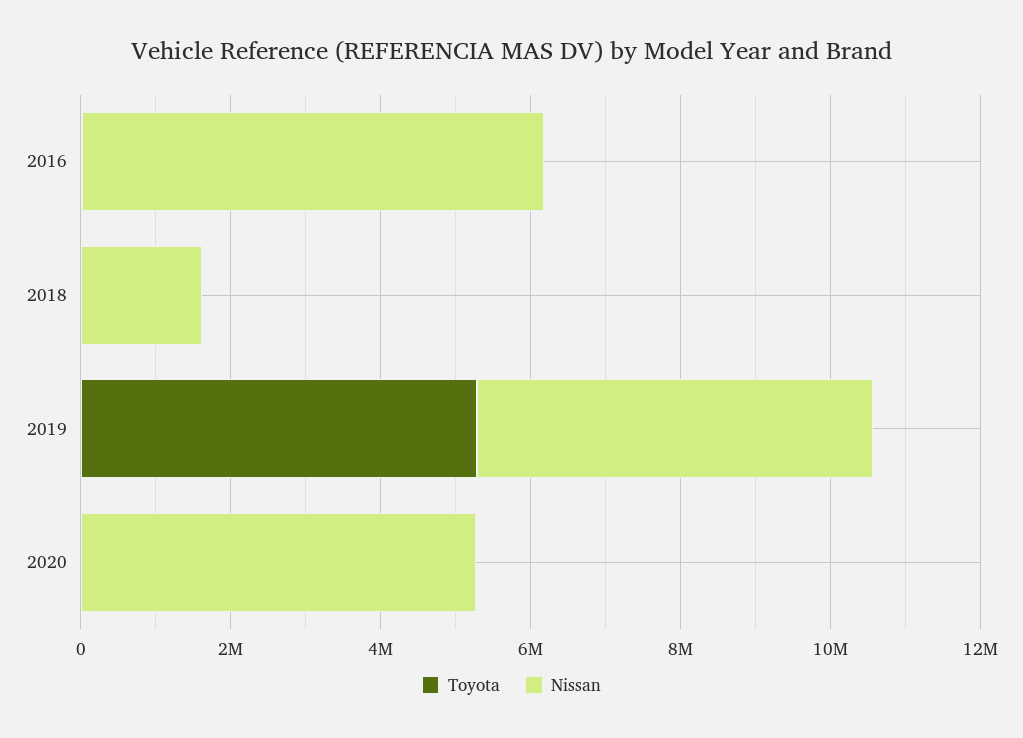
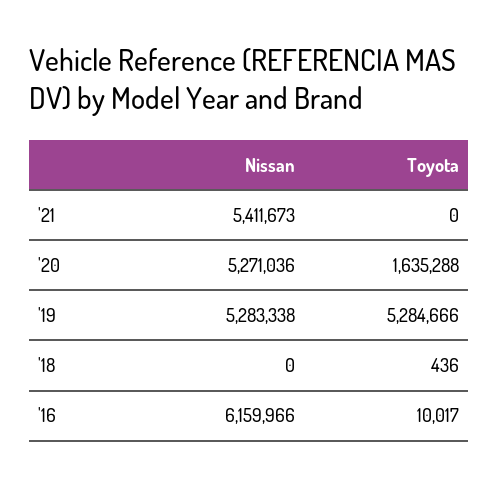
Nissan, 2018: 1500000 -> 0
Toyota, 2020: 0 -> 1635288
Nissan, '21: none -> 5411673
Toyota, '21: none -> 0

